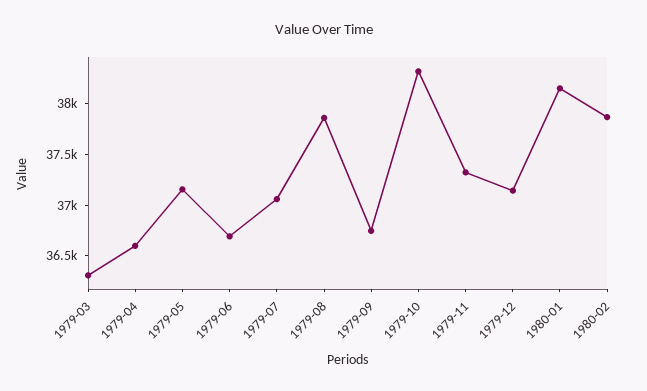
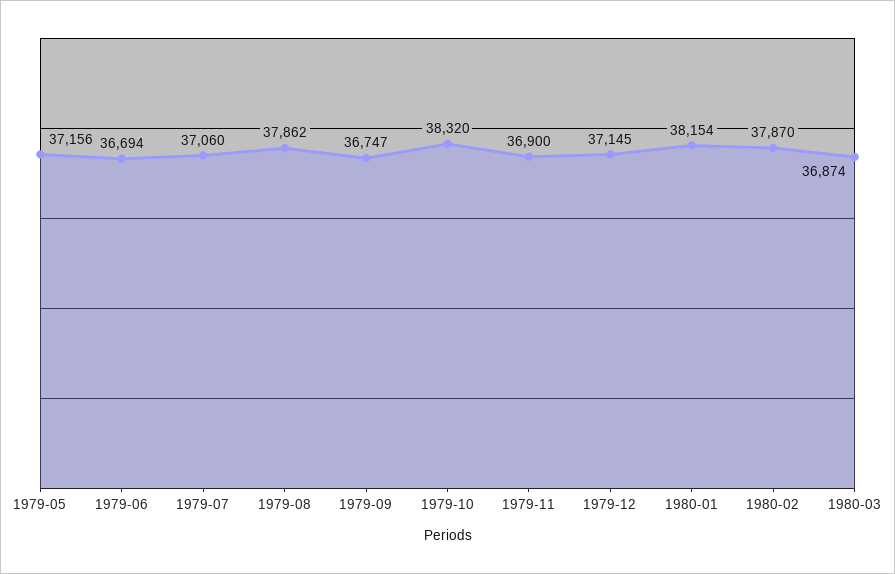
1979-03: 36300 -> none
1979-04: 36600 -> none
1979-11: 37300 -> 36900
1980-03: none -> 36874

